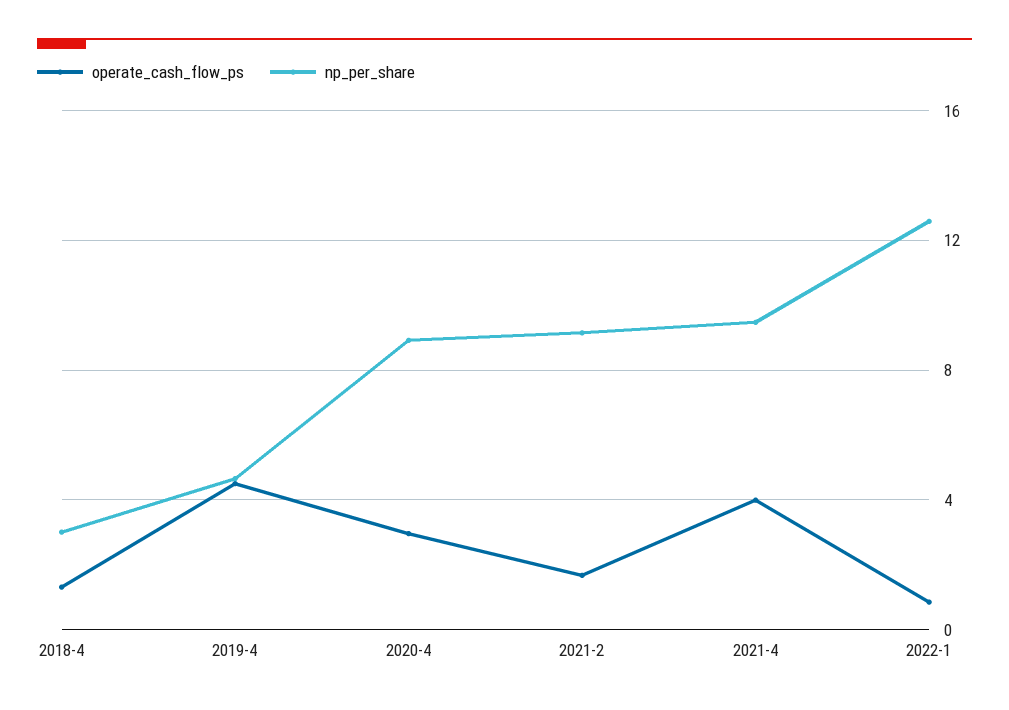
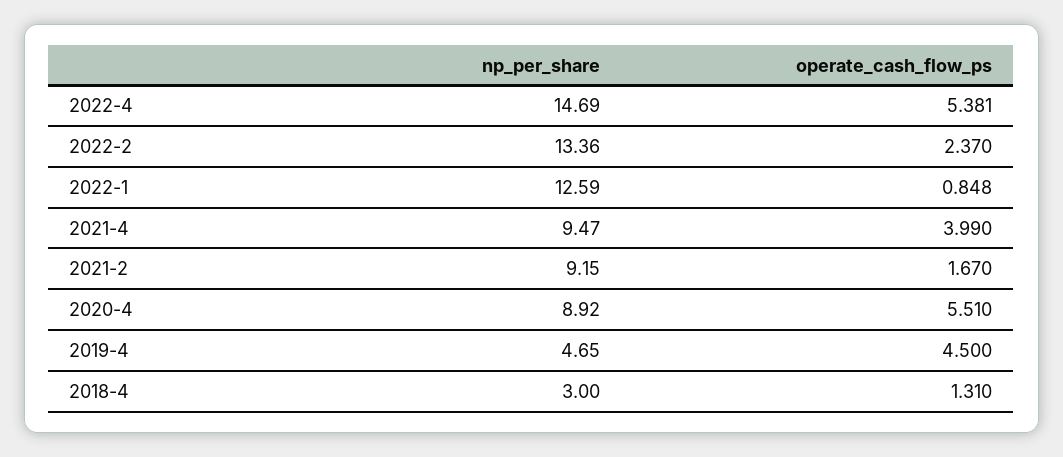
operate_cash_flow_ps, 2020-4: 3 -> 5.51
np_per_share, 2022-4: none -> 14.69
operate_cash_flow_ps, 2022-4: none -> 5.381
np_per_share, 2022-2: none -> 13.36
operate_cash_flow_ps, 2022-2: none -> 2.37

